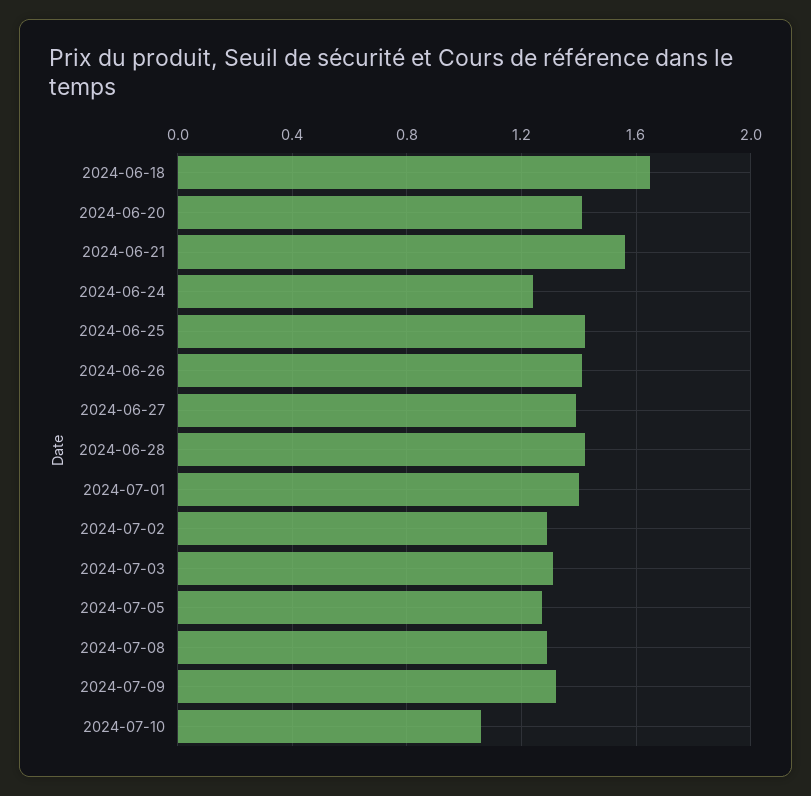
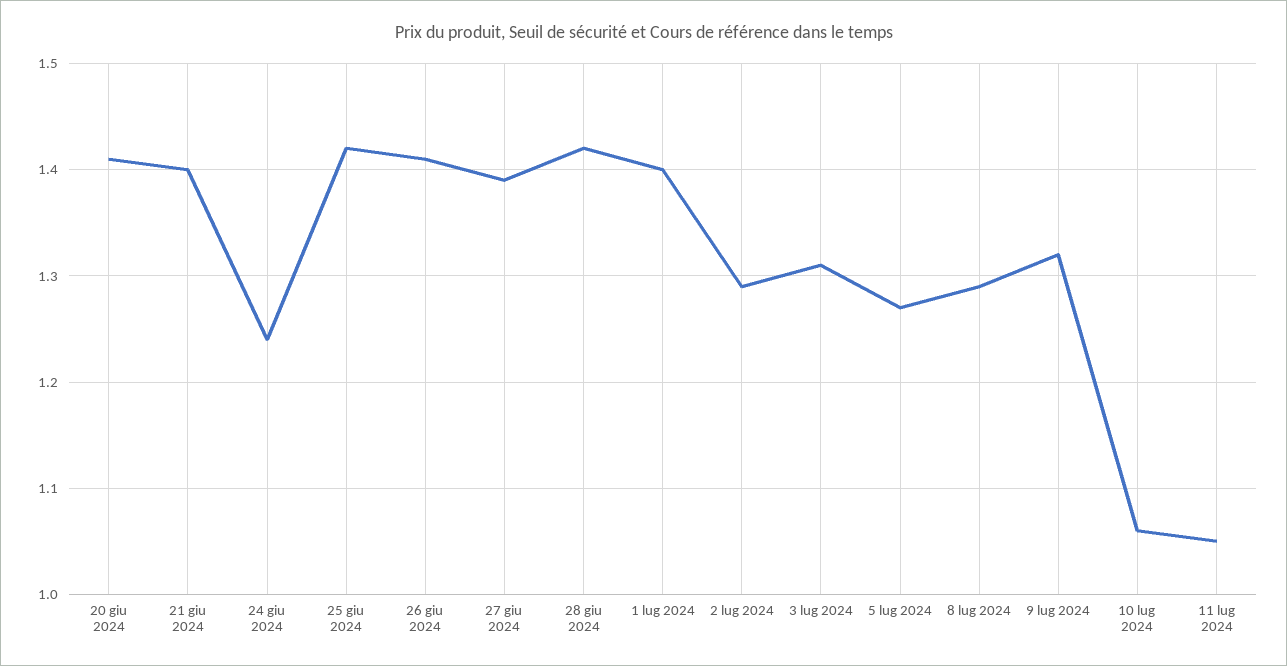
2024-06-18: 1.65 -> none
2024-06-21: 1.55 -> 1.4
11 lug 2024: none -> 1.05

